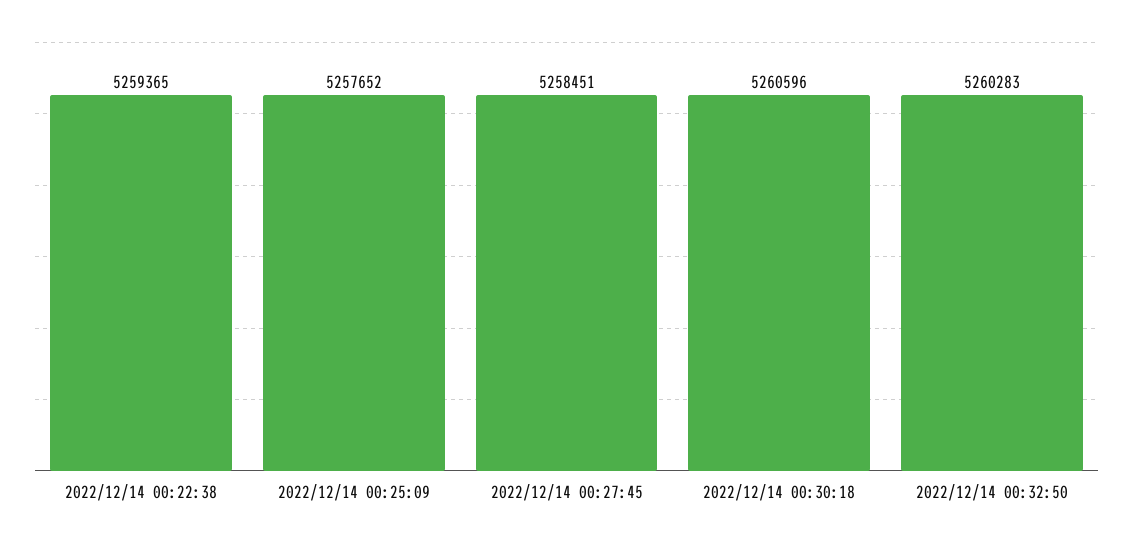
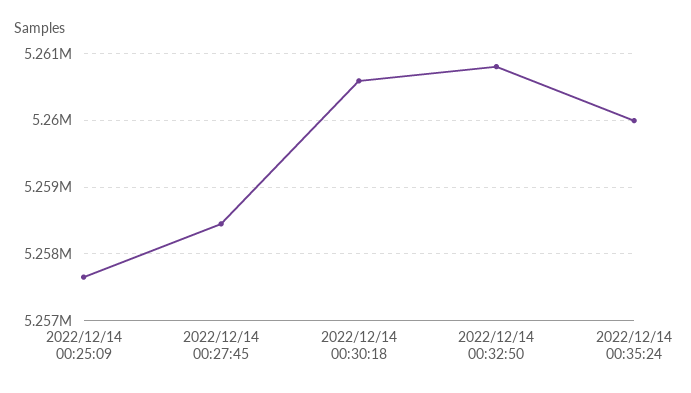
2022/12/14 00:22:38: 5259365 -> none
2022/12/14 00:32:50: 5260283 -> 5260800
2022/12/14 00:35:24: none -> 5260000

